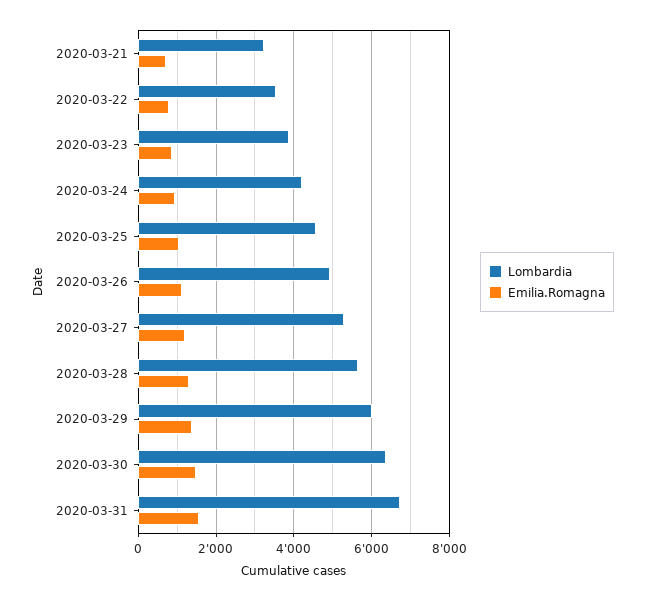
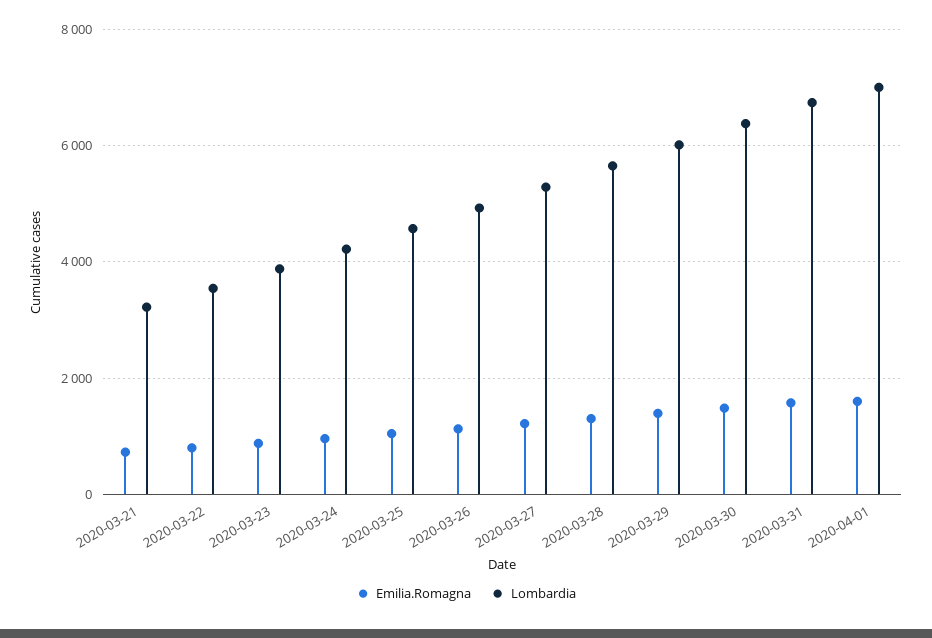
Emilia.Romagna, 2020-04-01: none -> 1600
Lombardia, 2020-04-01: none -> 7000

